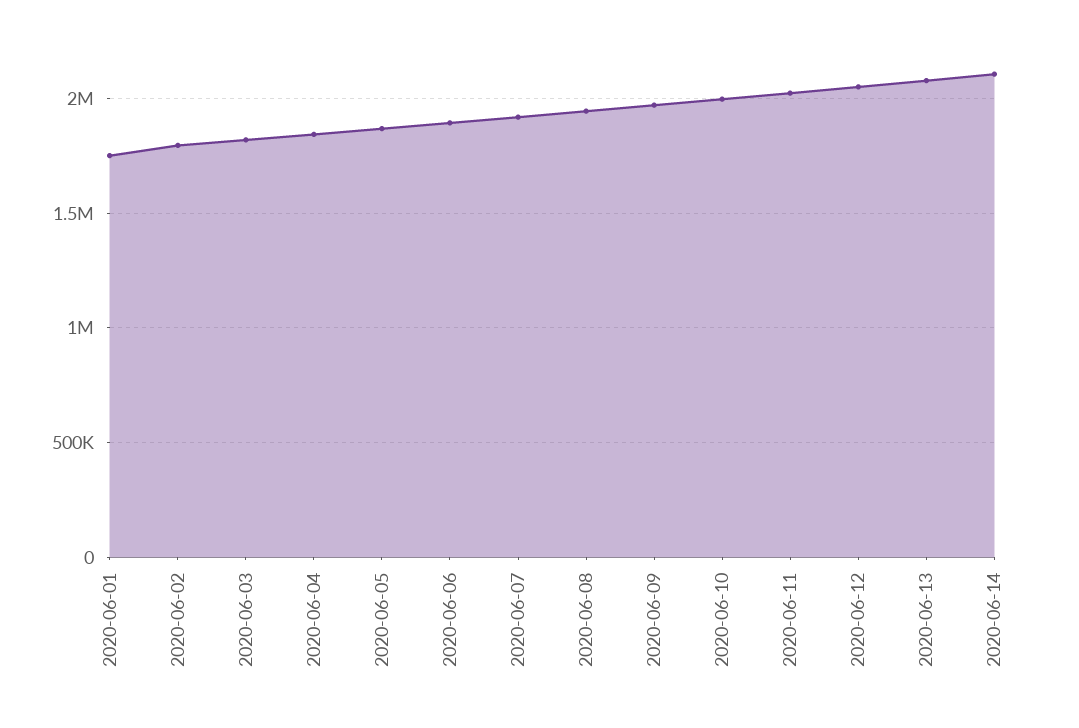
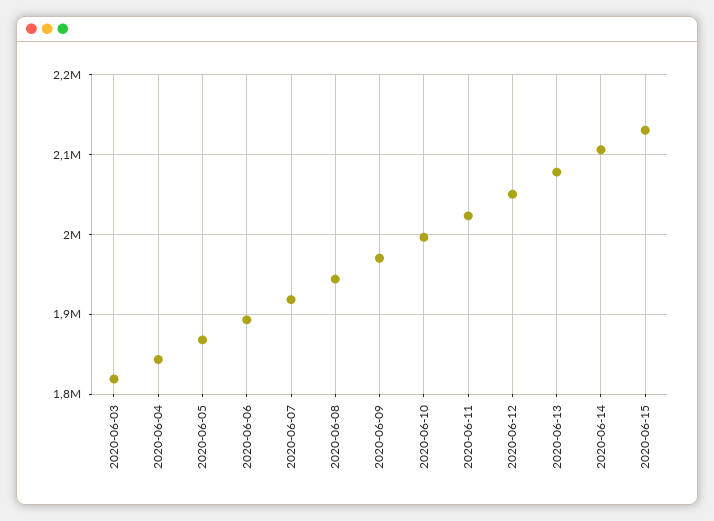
2020-06-01: 1750000 -> none
2020-06-02: 1800000 -> none
2020-06-15: none -> 2130000

